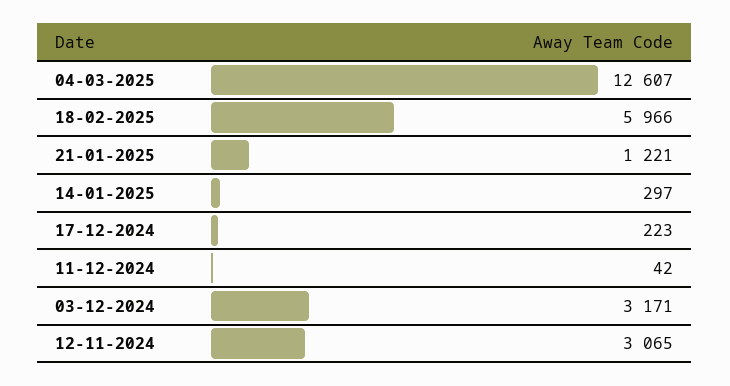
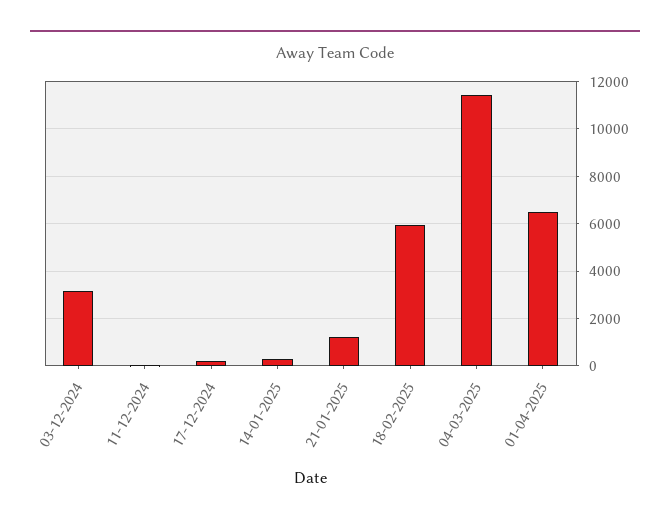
04-03-2025: 12607 -> 11500
12-11-2024: 3065 -> none
01-04-2025: none -> 6500

